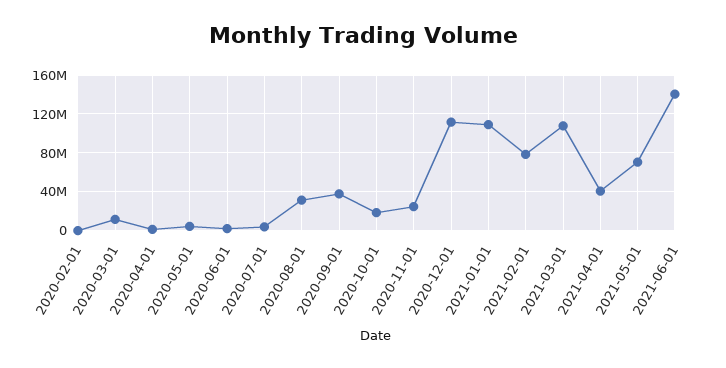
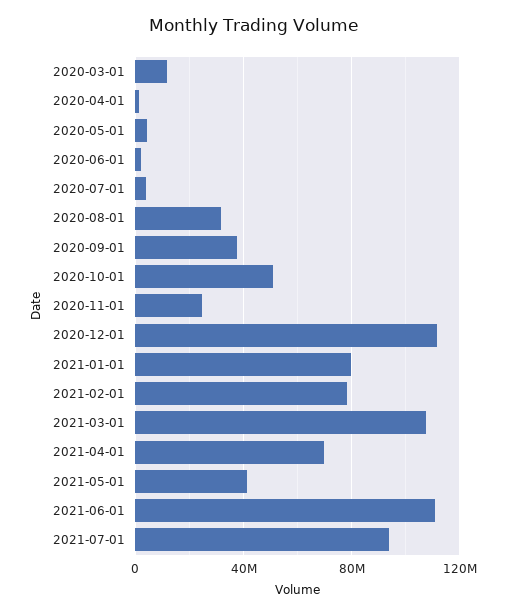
2020-02-01: 0 -> none
2020-10-01: 20000000 -> 50000000
2021-01-01: 110000000 -> 80000000
2021-04-01: 40000000 -> 70000000
2021-05-01: 70000000 -> 40000000
2021-06-01: 140000000 -> 110000000
2021-07-01: none -> 95000000

